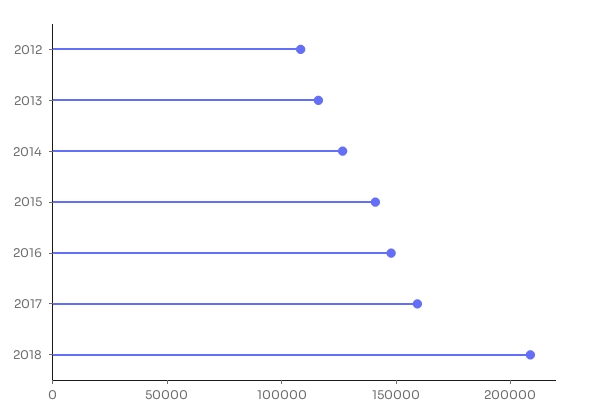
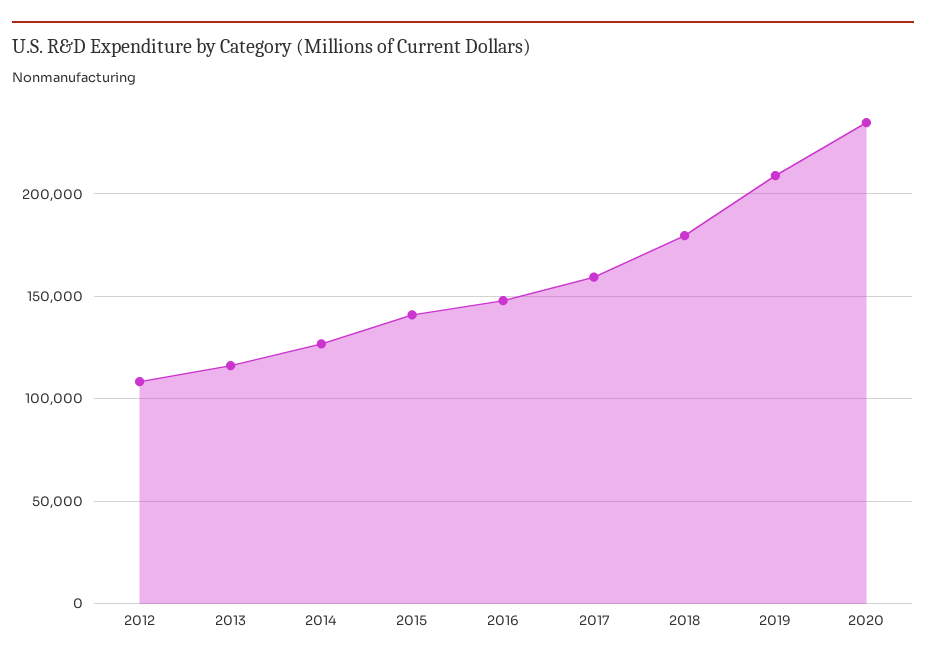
2018: 210000 -> 180000
2019: none -> 210000
2020: none -> 235000

